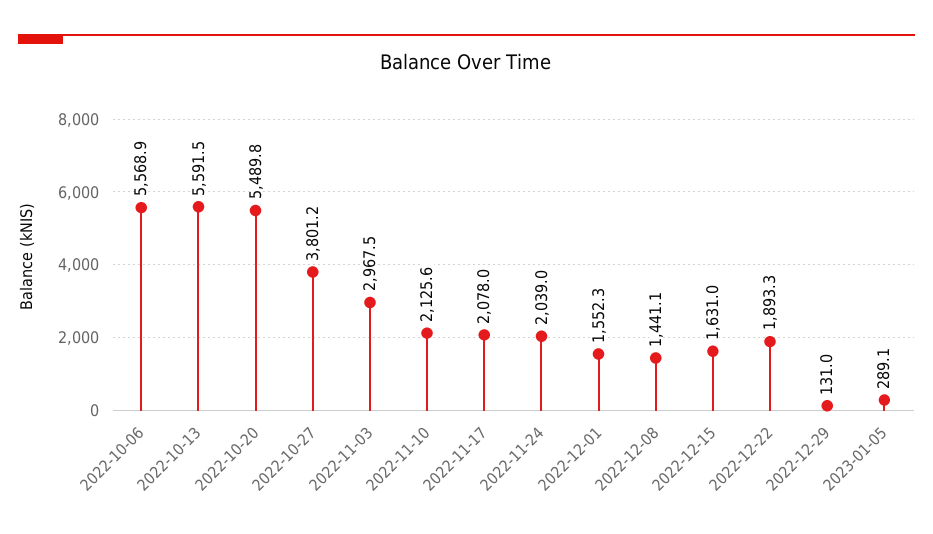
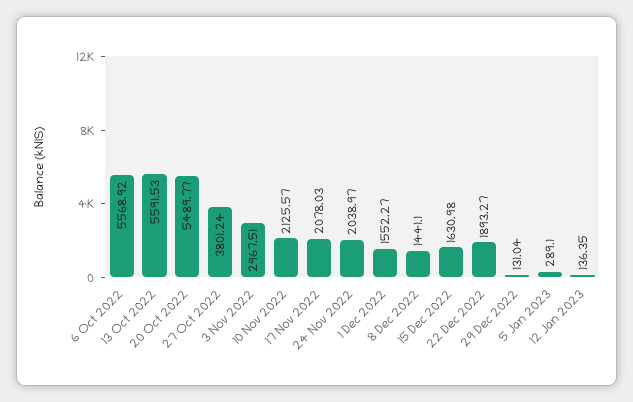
12 Jan 2023: none -> 136.35

